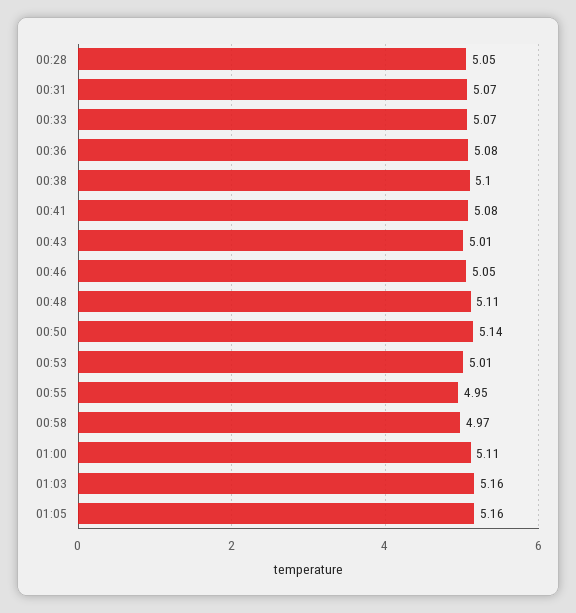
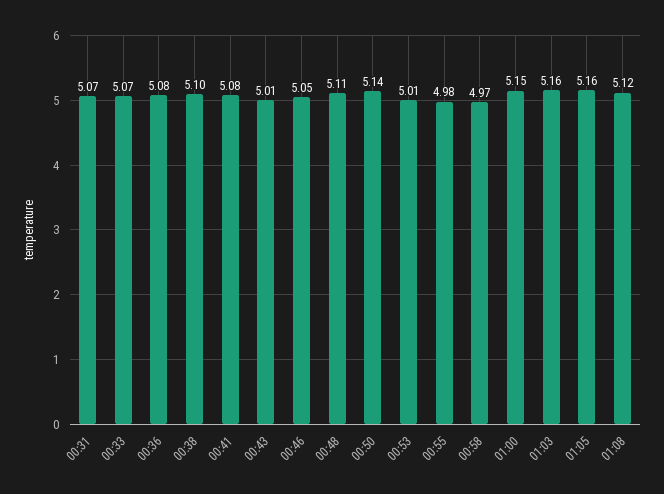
00:28: 5.05 -> none
00:55: 4.95 -> 4.98
01:00: 5.11 -> 5.15
01:08: none -> 5.12

